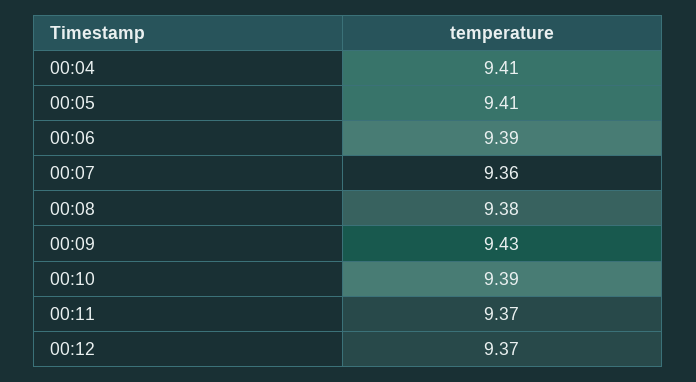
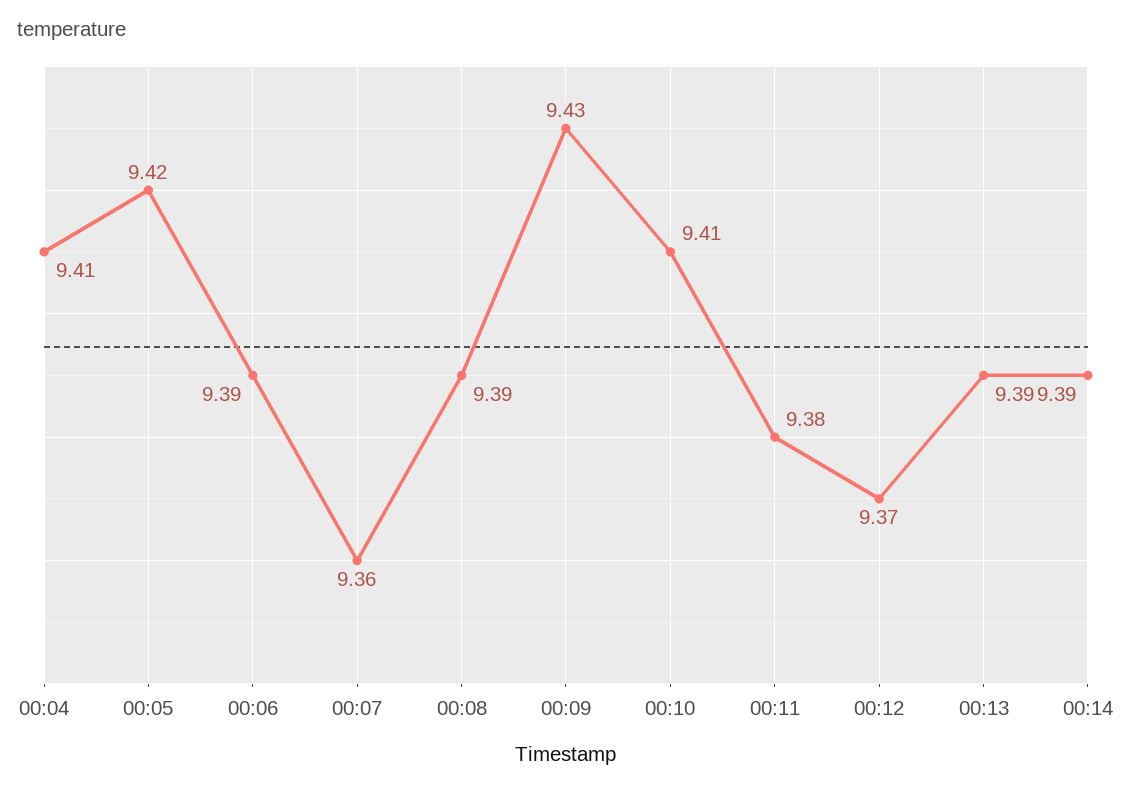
00:05: 9.41 -> 9.42
00:08: 9.38 -> 9.39
00:10: 9.39 -> 9.41
00:11: 9.37 -> 9.38
00:13: none -> 9.39
00:14: none -> 9.39

